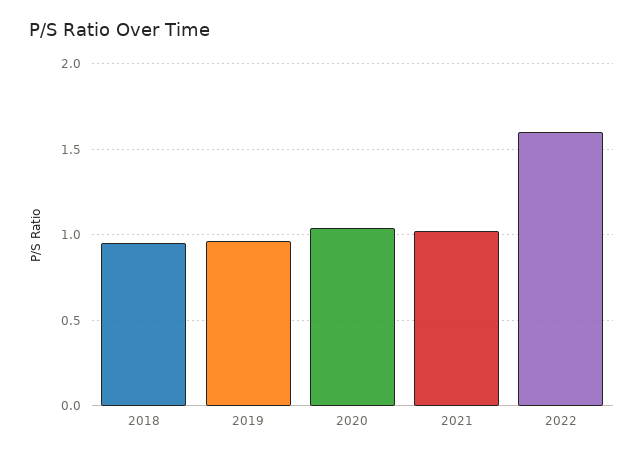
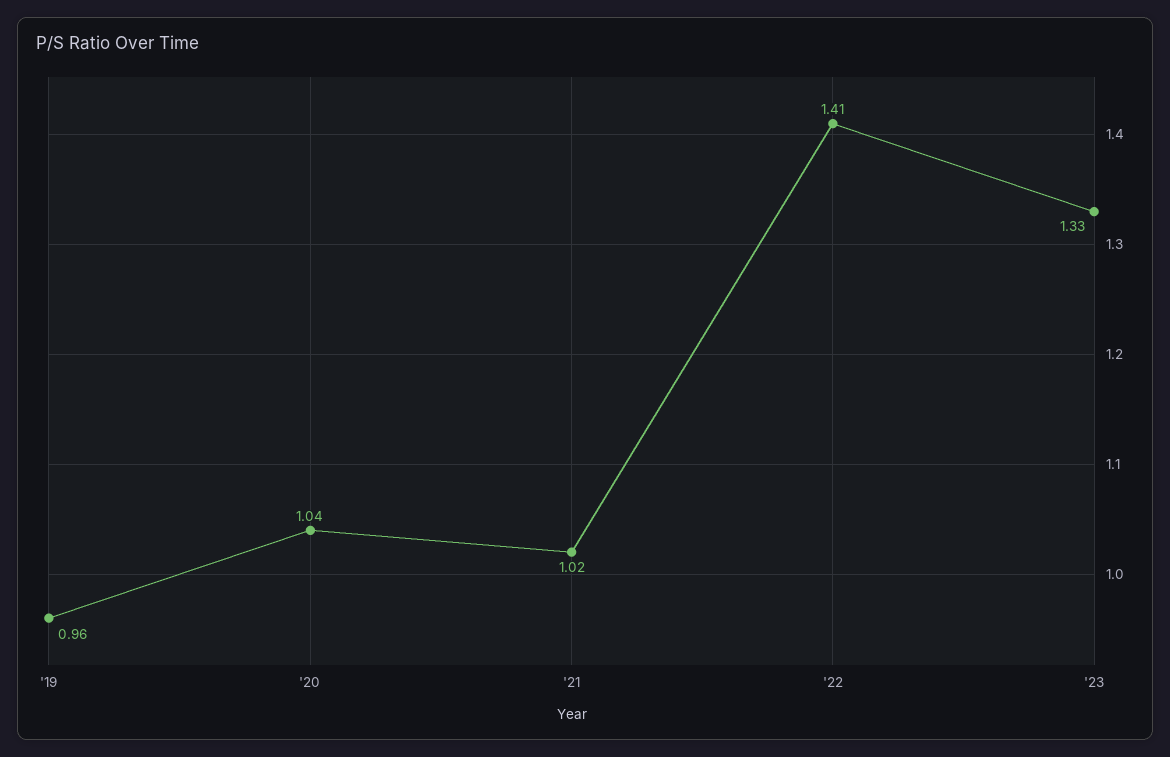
2018: 0.95 -> none
2022: 1.6 -> 1.41
'23: none -> 1.33

